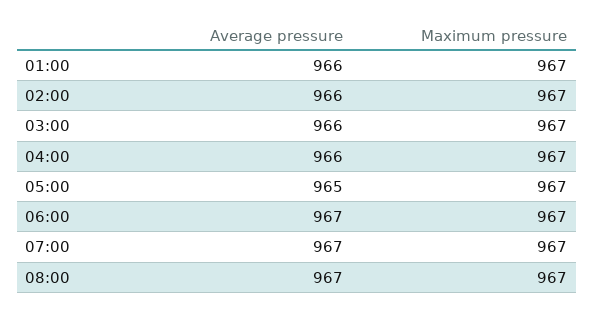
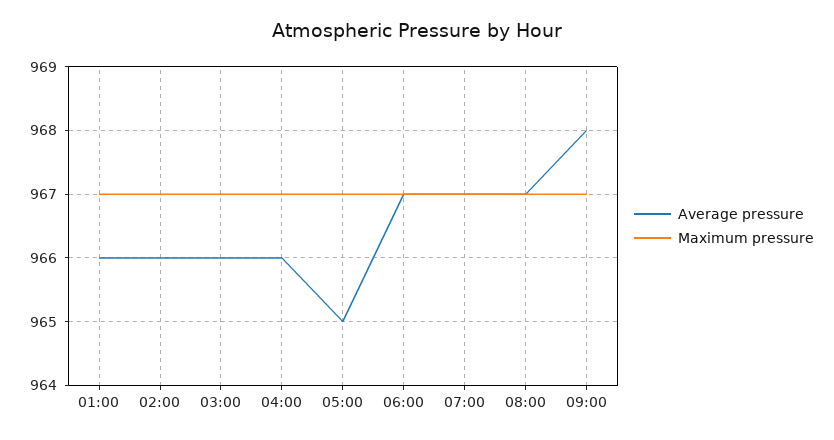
Average pressure, 09:00: none -> 968
Maximum pressure, 09:00: none -> 967

